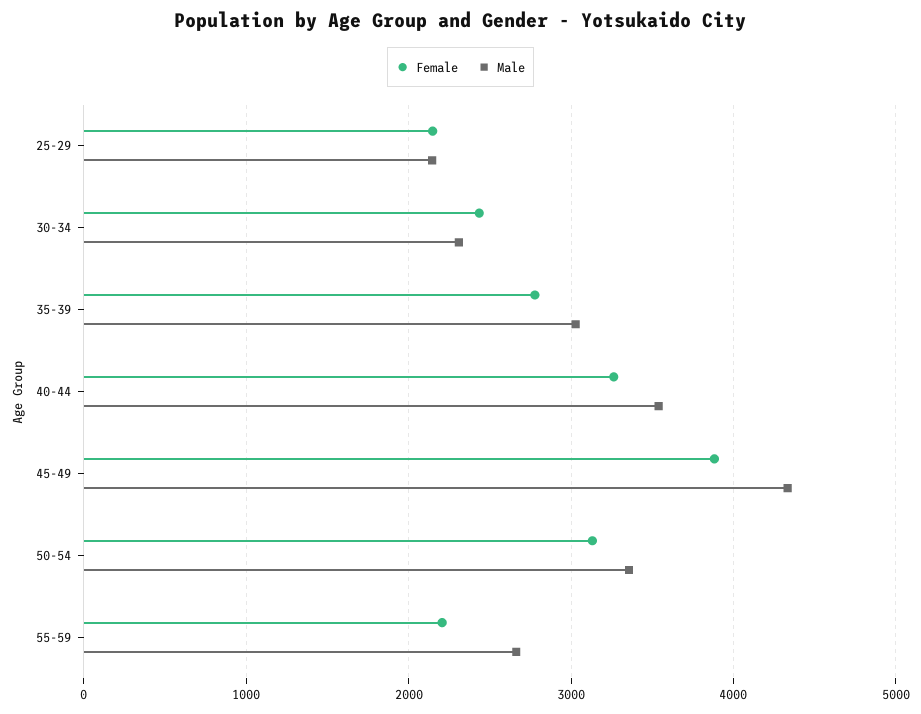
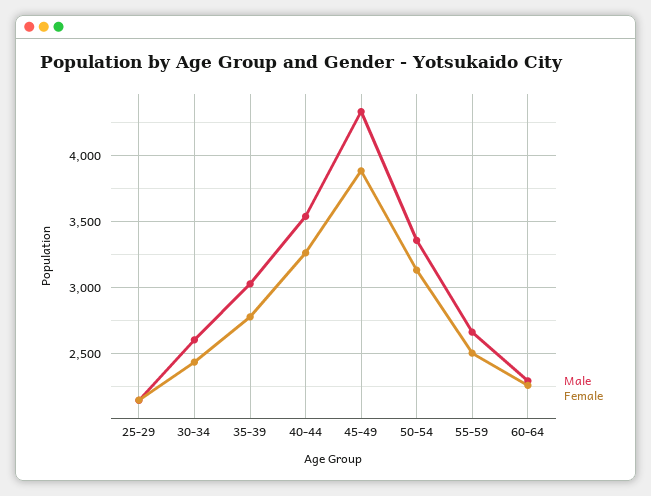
Male, 30-34: 2300 -> 2600
Female, 55-59: 2200 -> 2500
Male, 60-64: none -> 2300
Female, 60-64: none -> 2250

